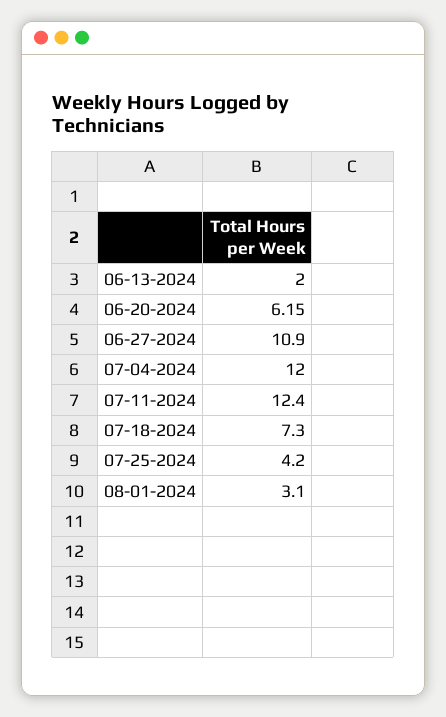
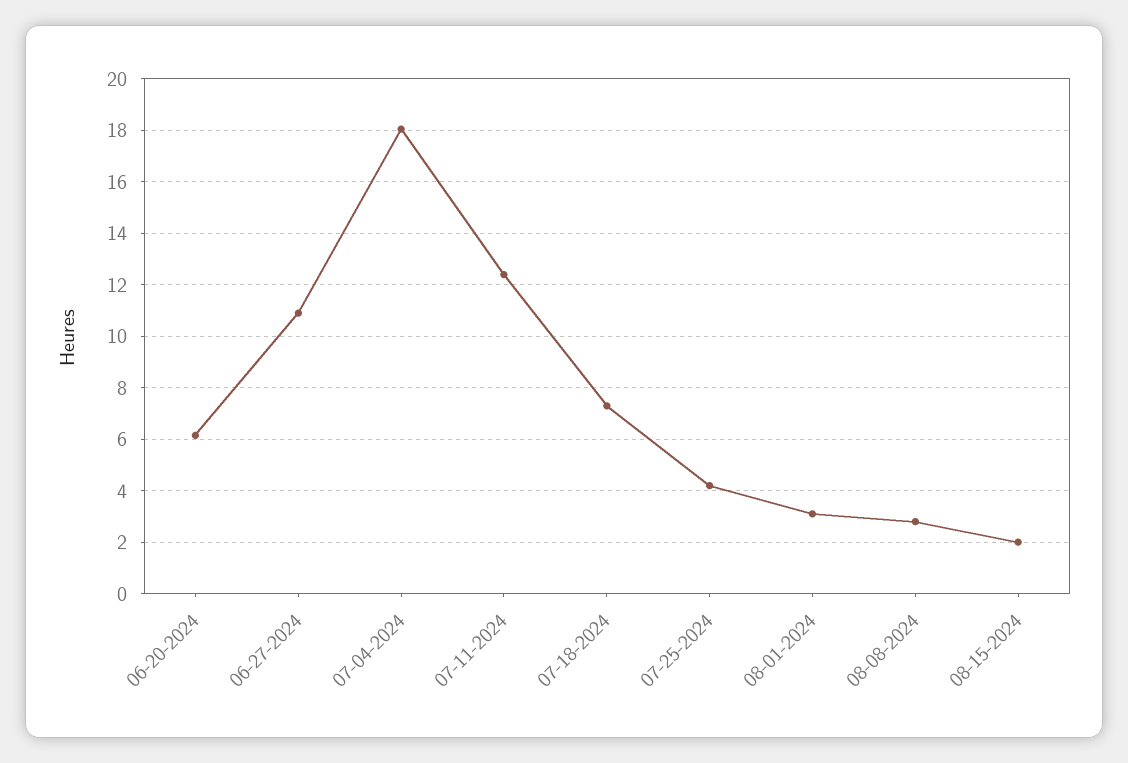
06-13-2024: 2 -> none
07-04-2024: 12 -> 18
08-08-2024: none -> 2.75
08-15-2024: none -> 2

